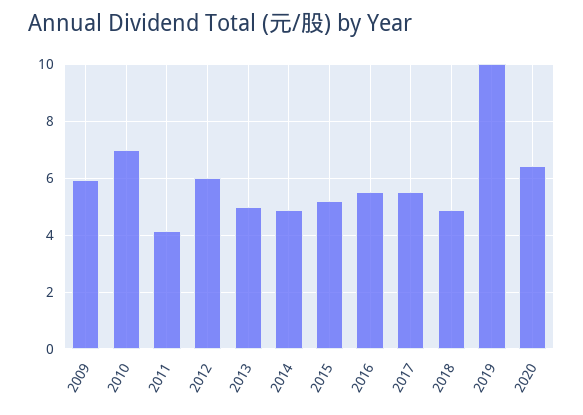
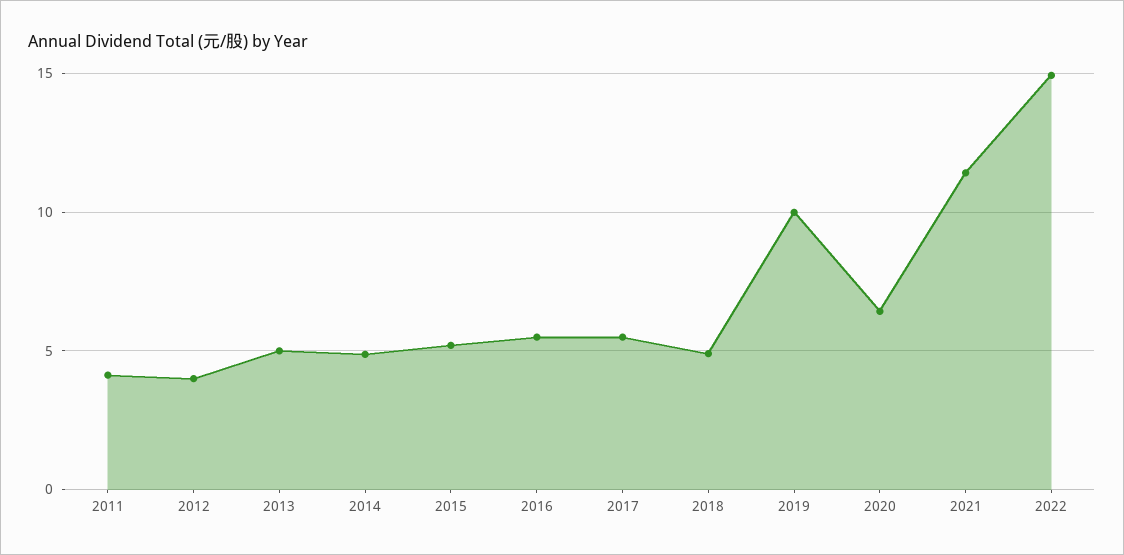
2009: 6 -> none
2010: 7 -> none
2012: 6 -> 4
2021: none -> 11.5
2022: none -> 15

